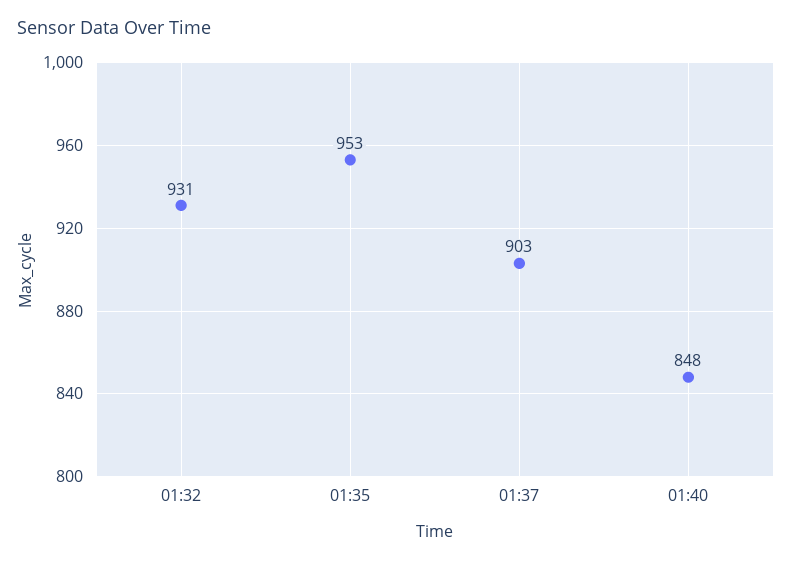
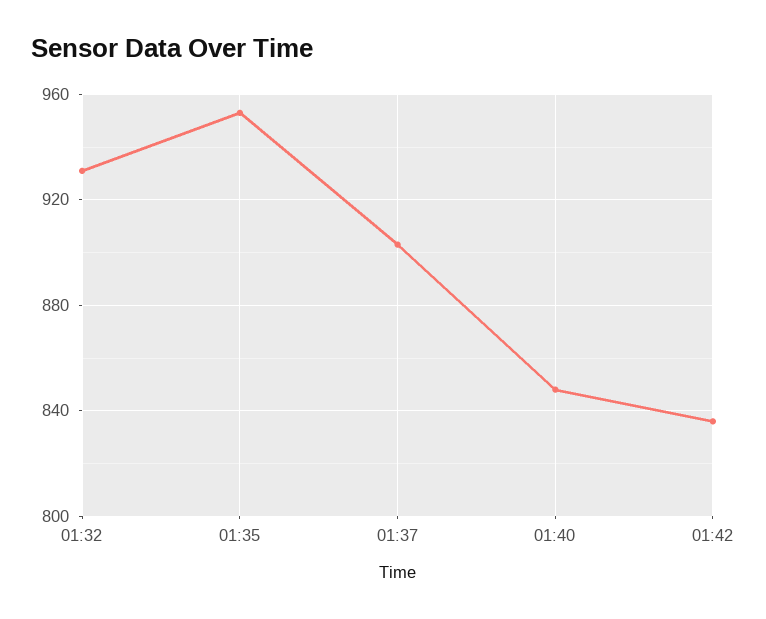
01:42: none -> 835

